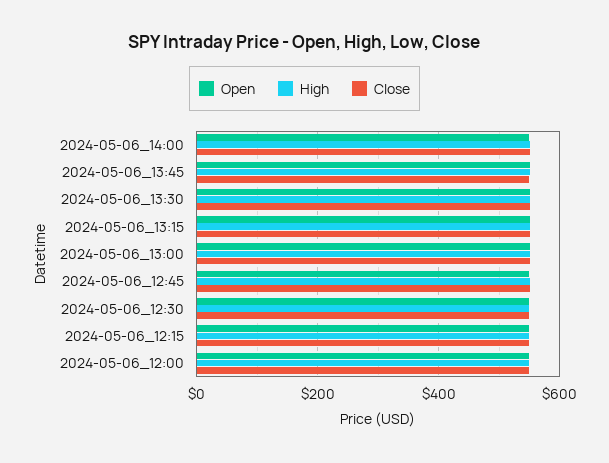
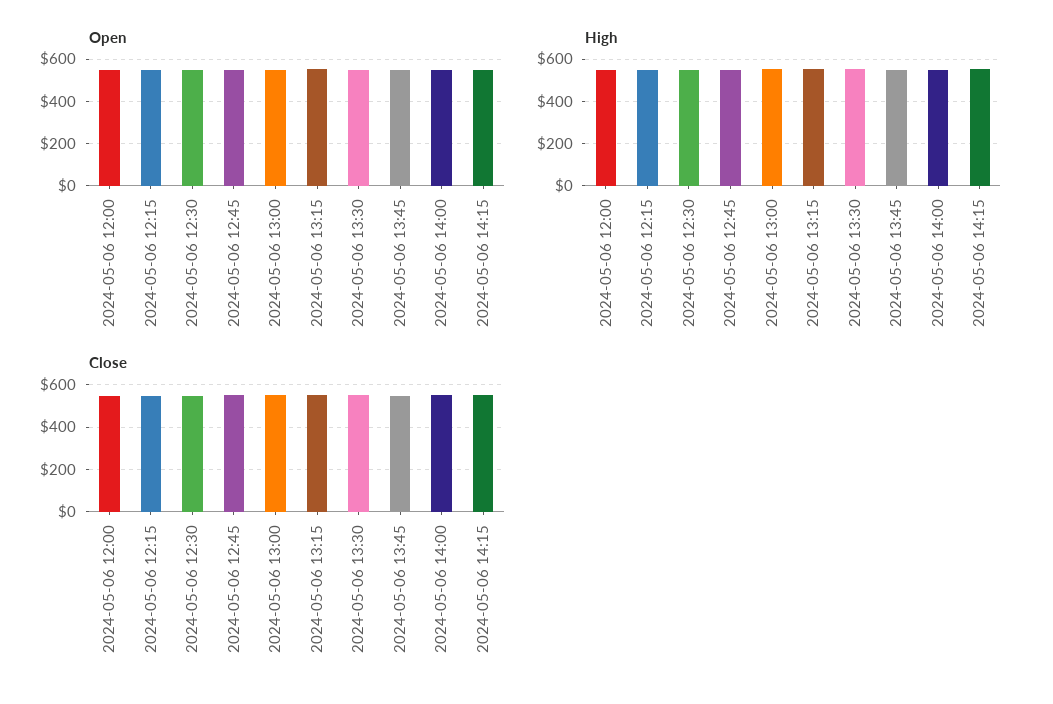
Open, 2024-05-06 14:15: none -> 550
High, 2024-05-06 14:15: none -> 550
Close, 2024-05-06 14:15: none -> 550

